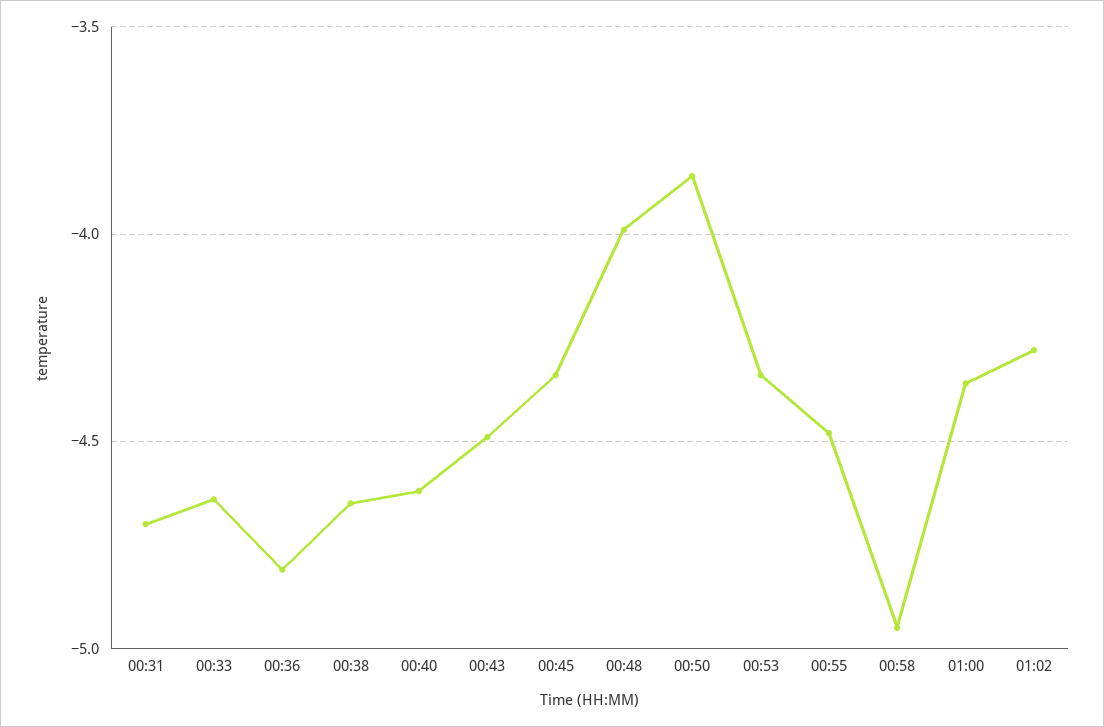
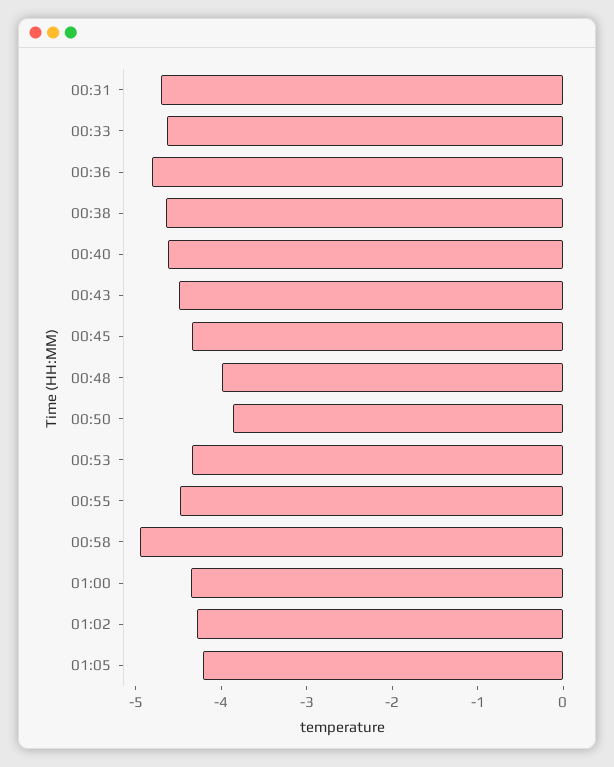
01:05: none -> -4.2

